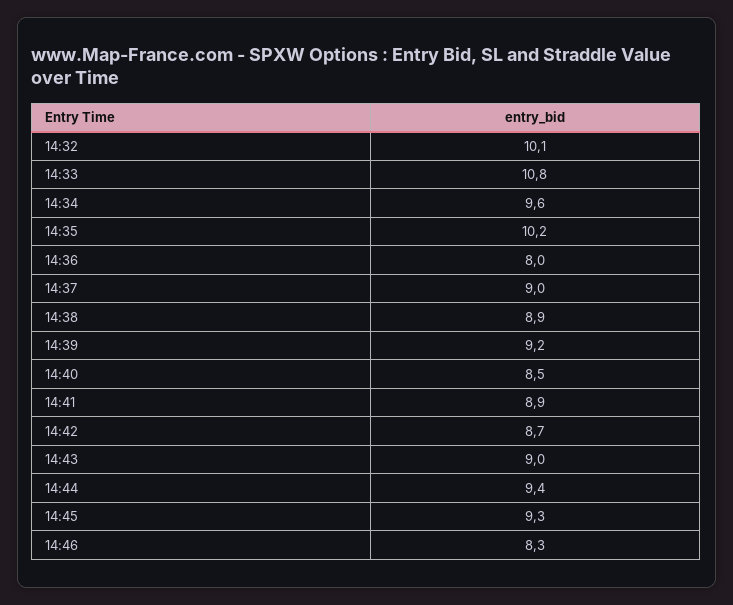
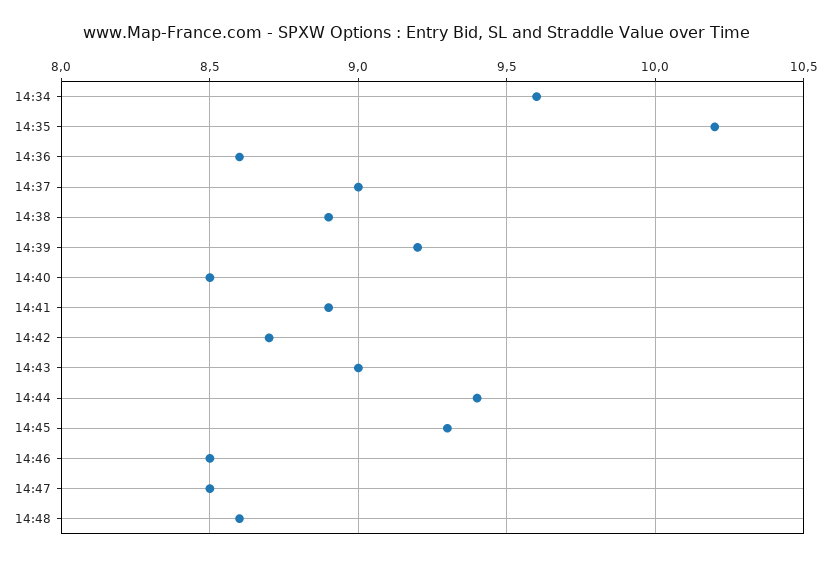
14:32: 10.1 -> none
14:33: 10.8 -> none
14:36: 8 -> 8.6
14:46: 8.3 -> 8.5
14:47: none -> 8.5
14:48: none -> 8.6

